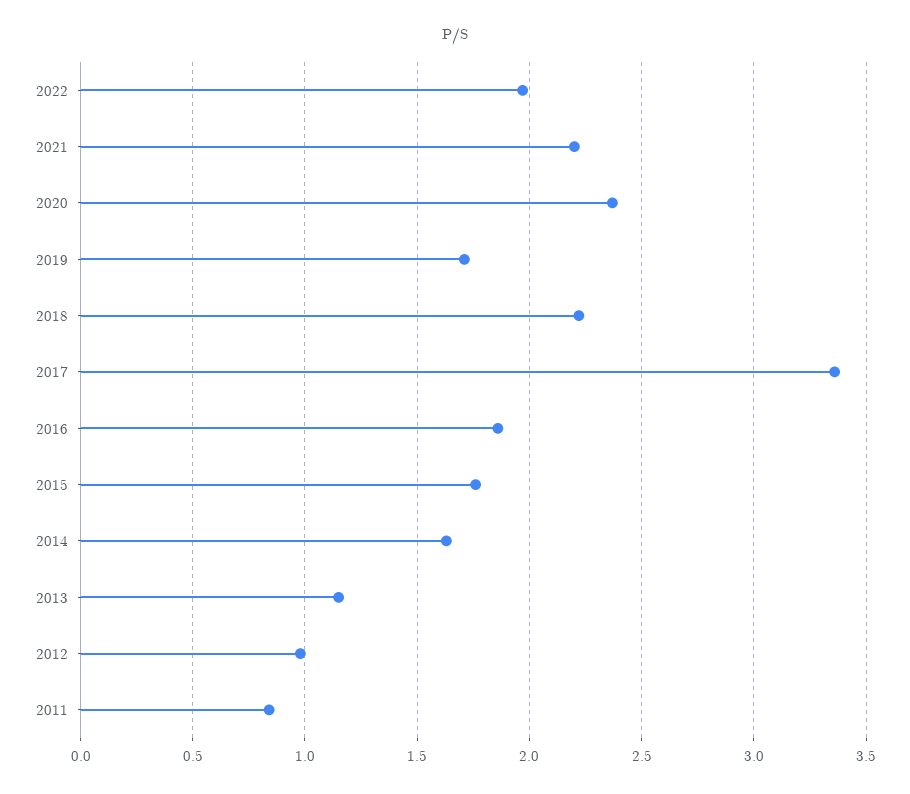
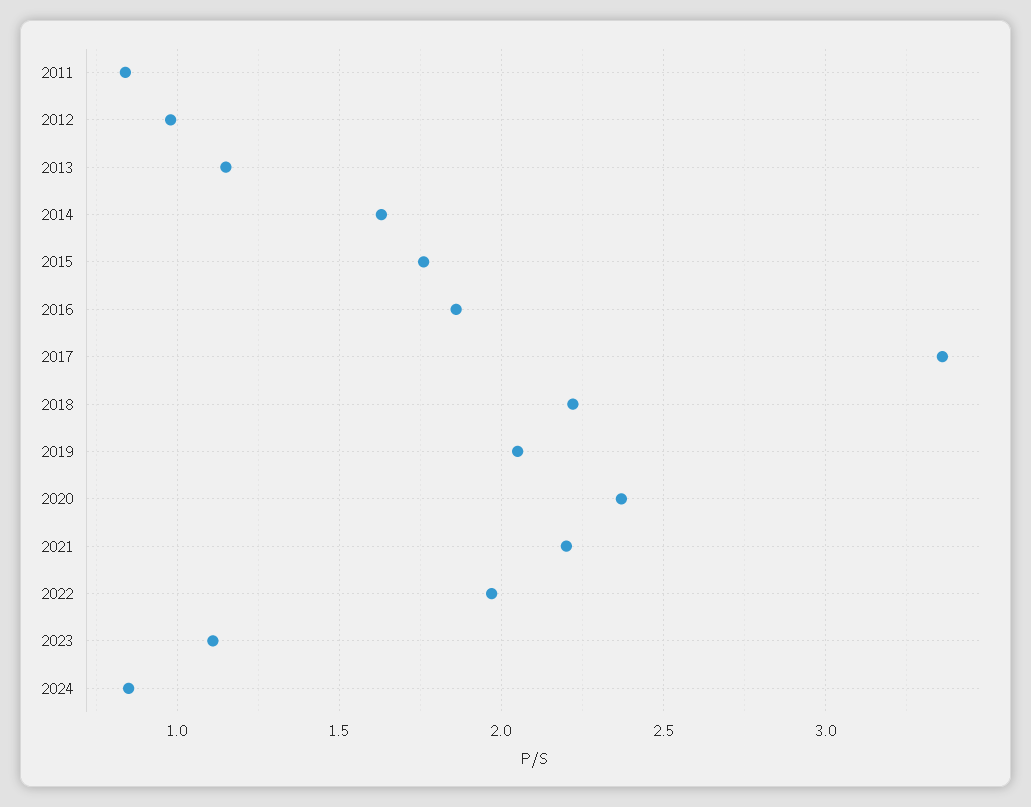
2019: 1.7 -> 2.05
2023: none -> 1.1
2024: none -> 0.85

